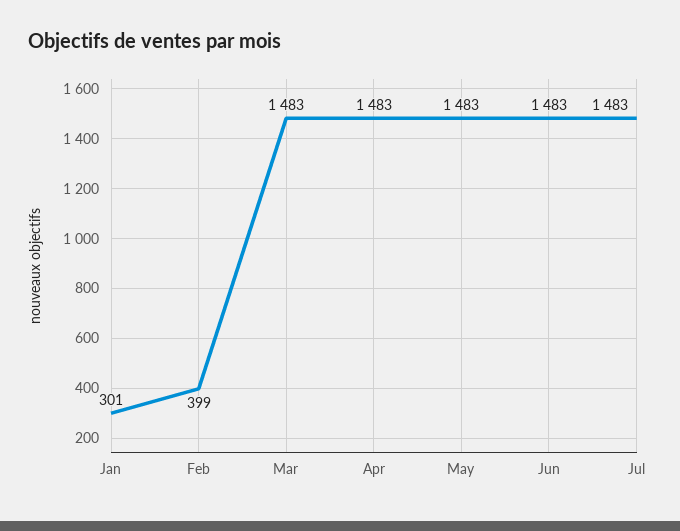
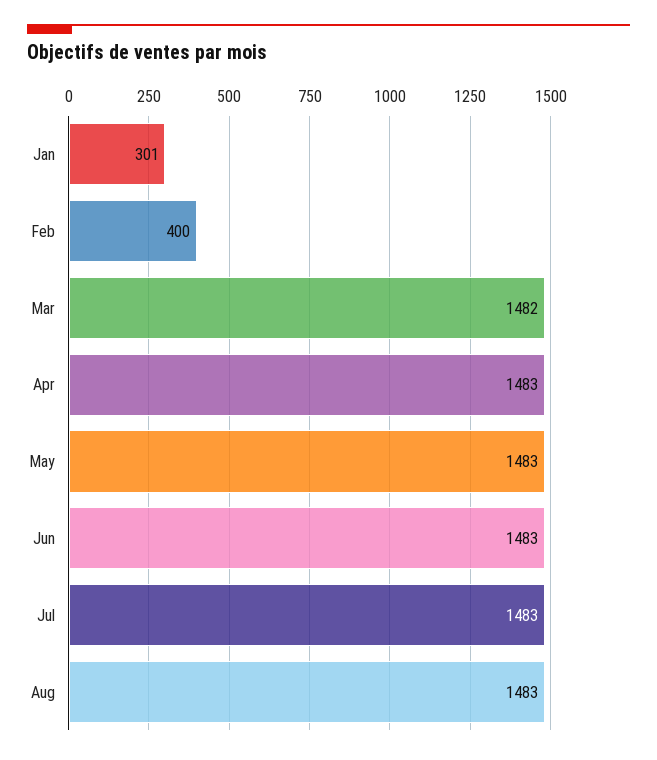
Feb: 399 -> 400
Mar: 1483 -> 1482
Aug: none -> 1483

